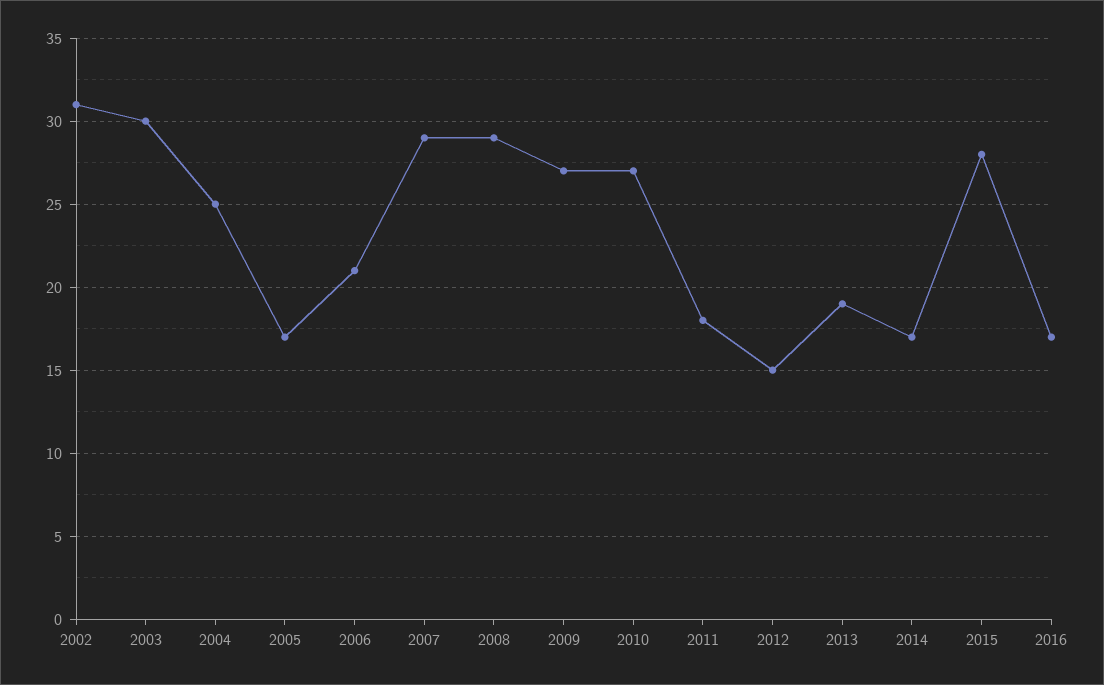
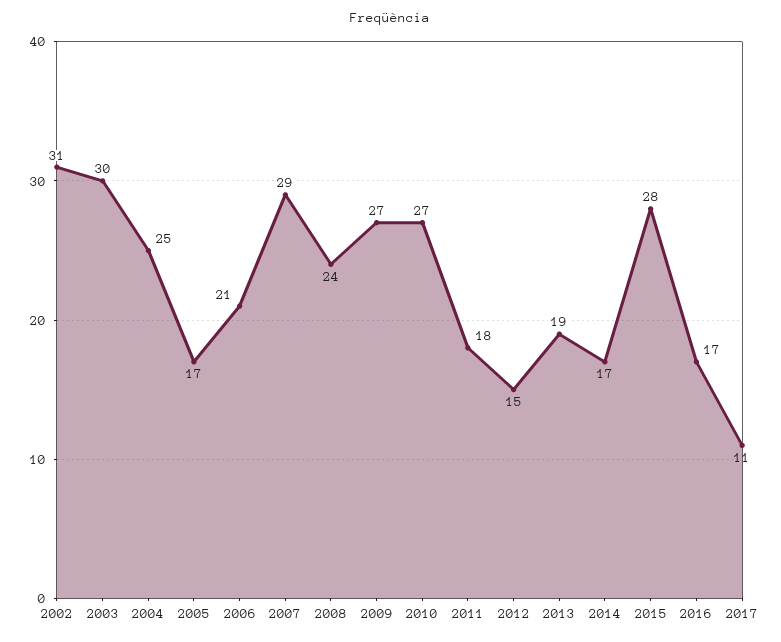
2008: 29 -> 24
2017: none -> 11

